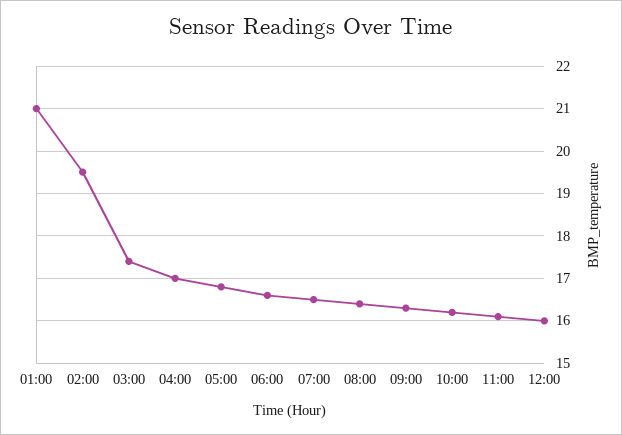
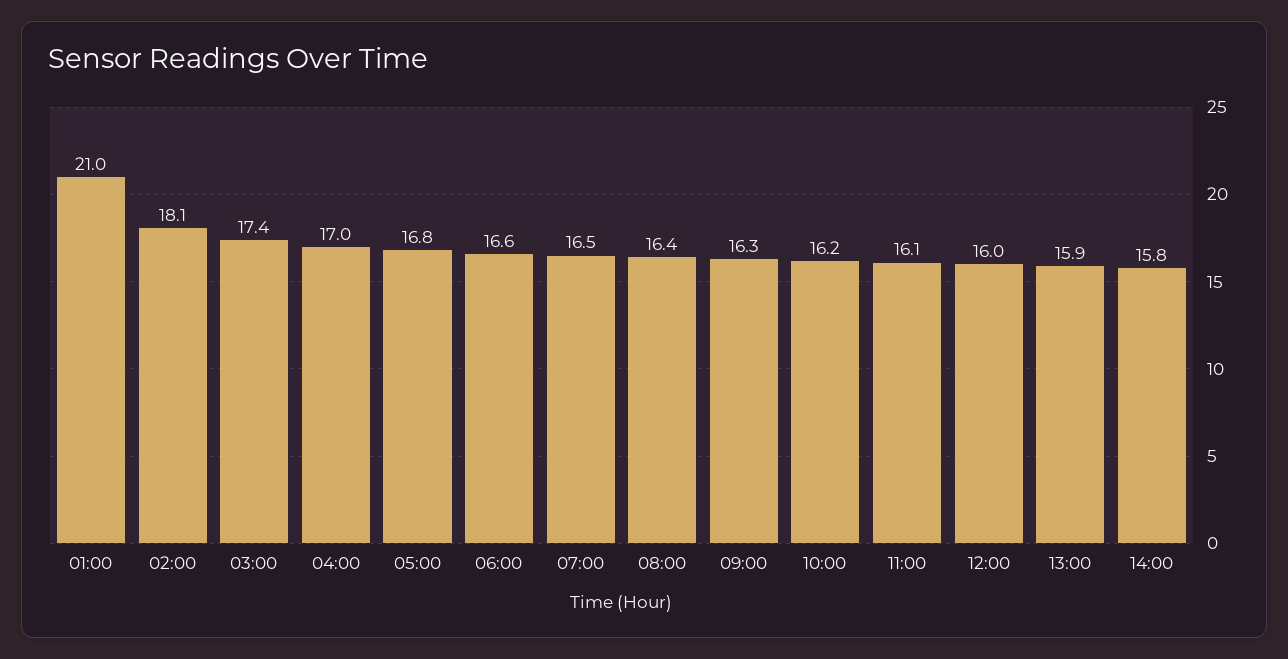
02:00: 19.5 -> 18.1
13:00: none -> 15.9
14:00: none -> 15.8

